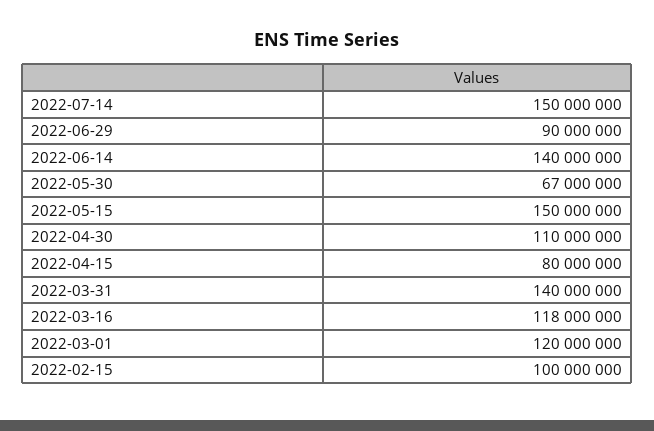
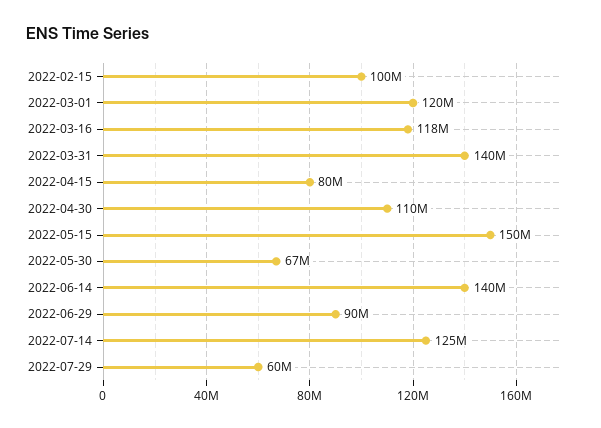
2022-07-14: 150000000 -> 125000000
2022-07-29: none -> 60000000

